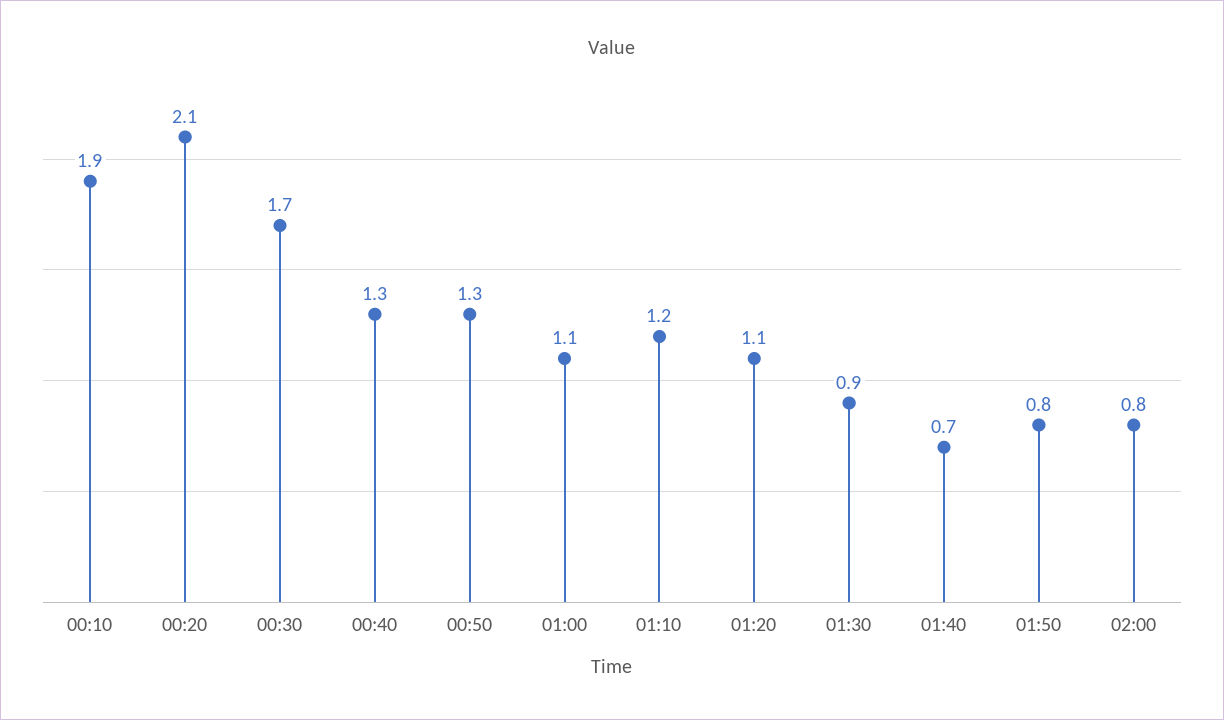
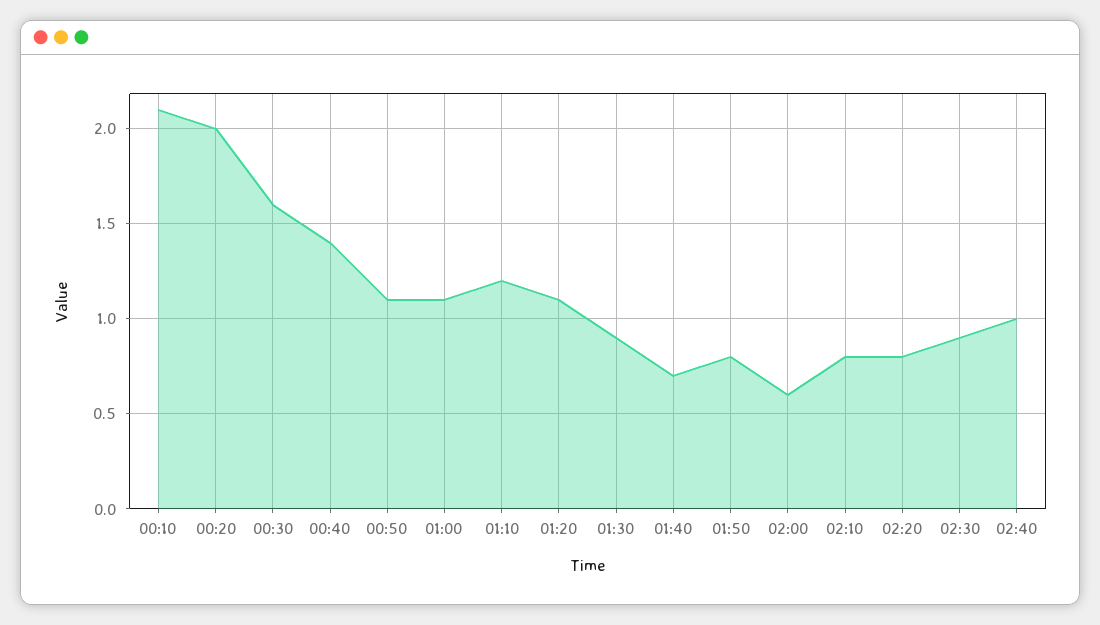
00:10: 1.9 -> 2.1
00:20: 2.1 -> 2
00:30: 1.7 -> 1.6
00:40: 1.3 -> 1.4
00:50: 1.3 -> 1.1
02:00: 0.8 -> 0.6
02:10: none -> 0.8
02:20: none -> 0.8
02:30: none -> 0.9
02:40: none -> 1

